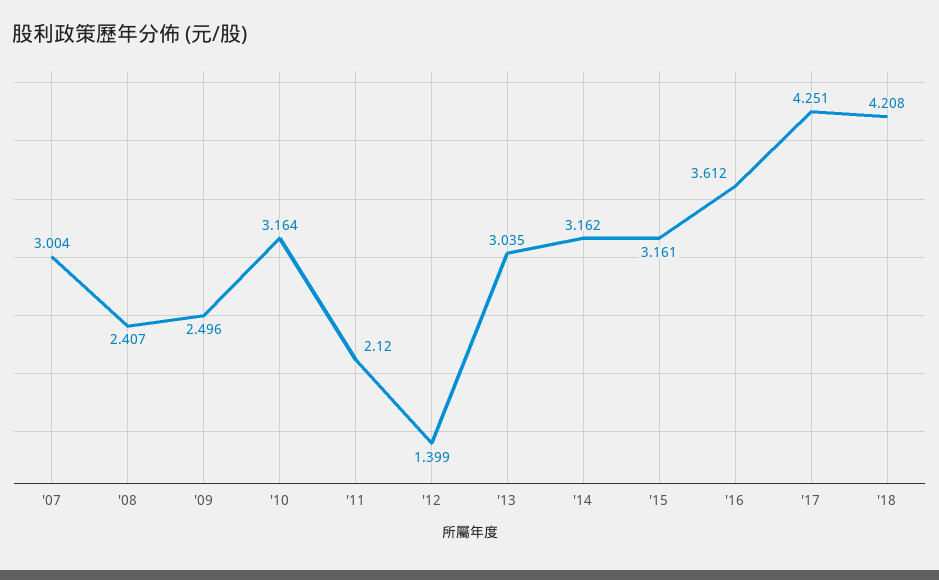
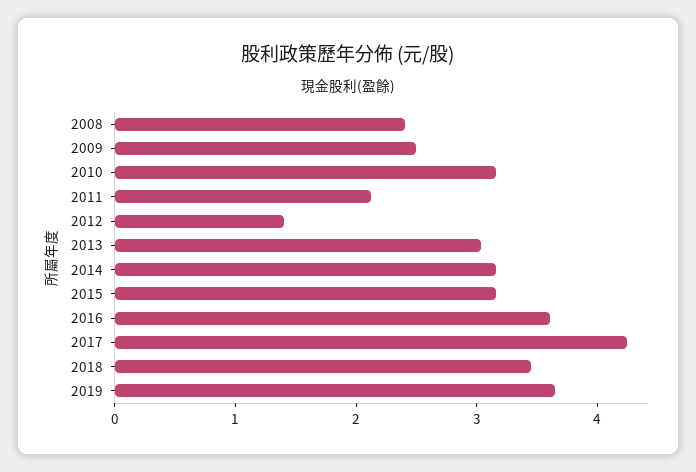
'07: 3.004 -> none
'18: 4.208 -> 3.4
2019: none -> 3.6

